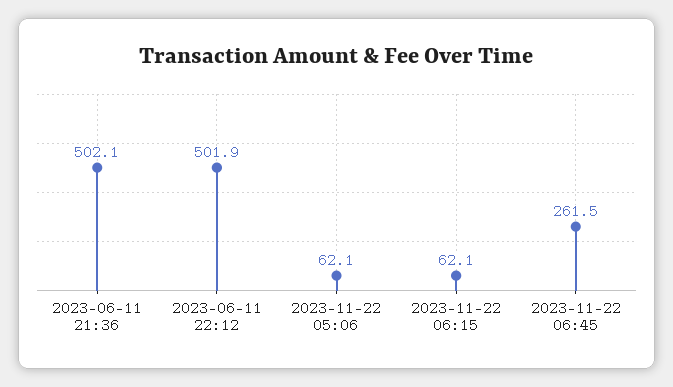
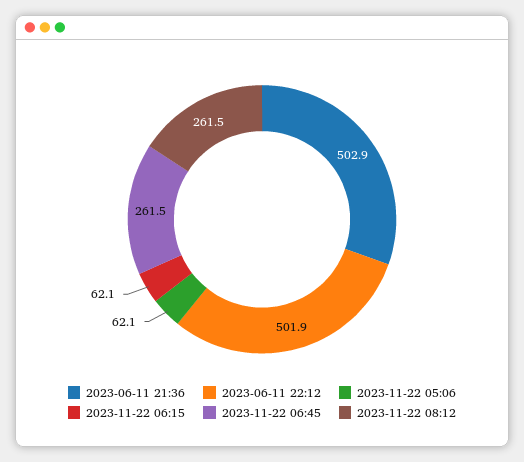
2023-06-11 21:36: 502.1 -> 502.9
2023-11-22 08:12: none -> 261.5

